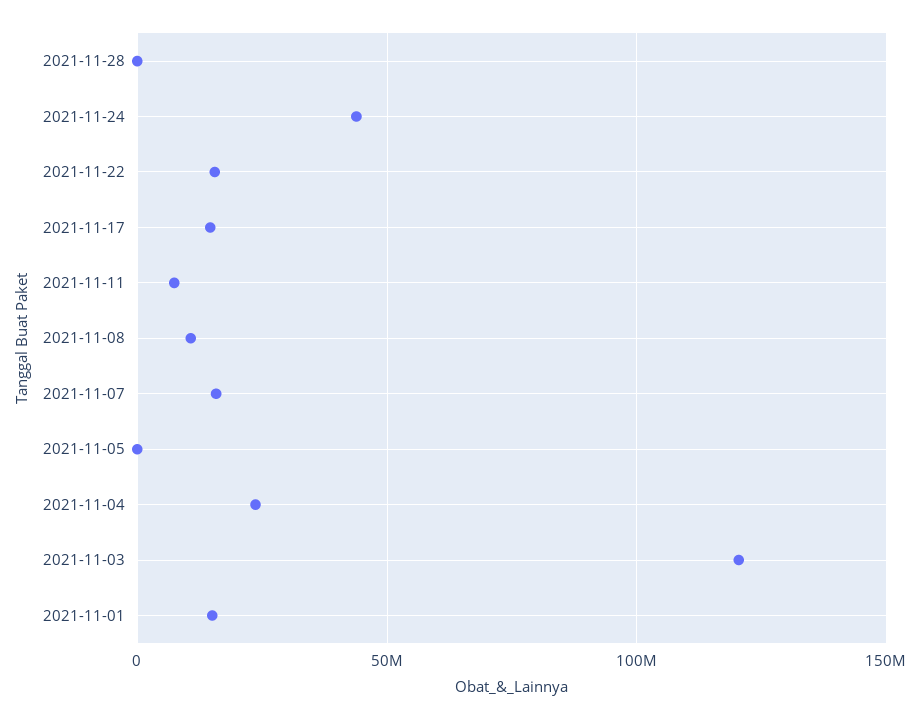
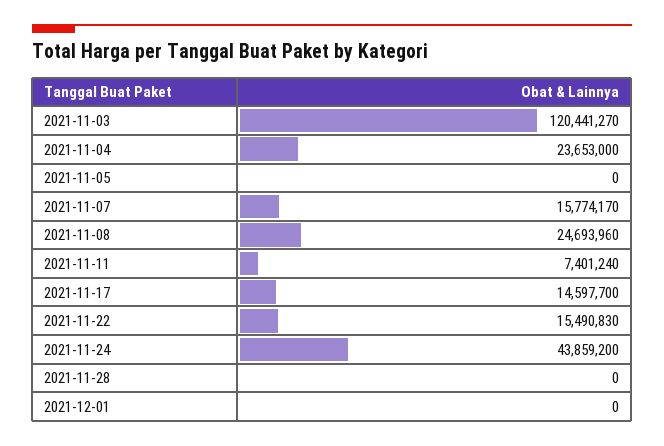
2021-11-08: 10000000 -> 24693960
2021-11-01: 15000000 -> none
2021-12-01: none -> 0

